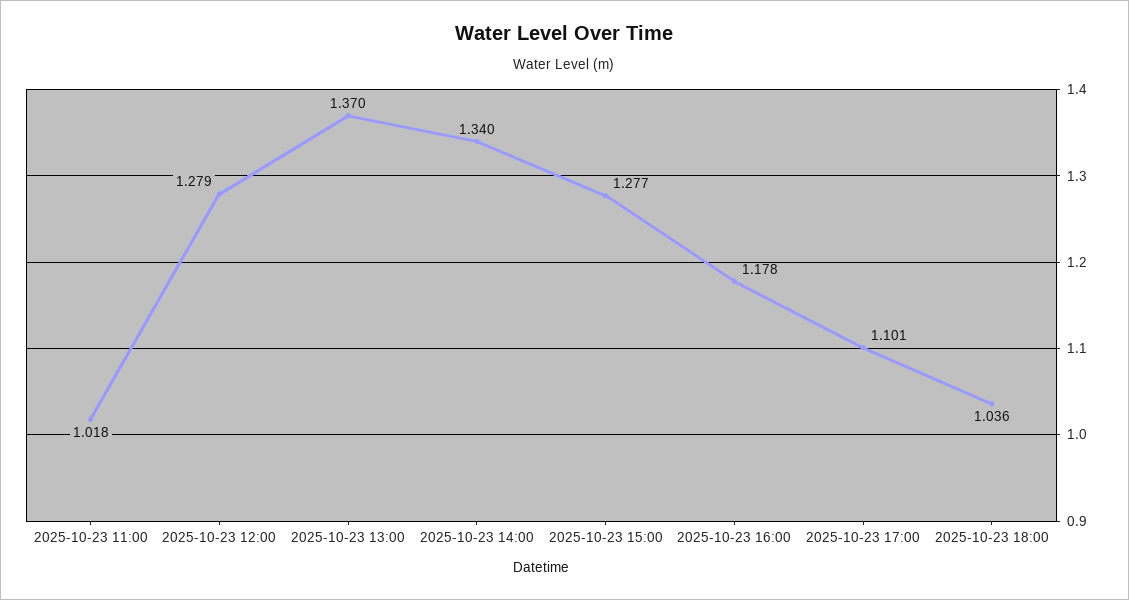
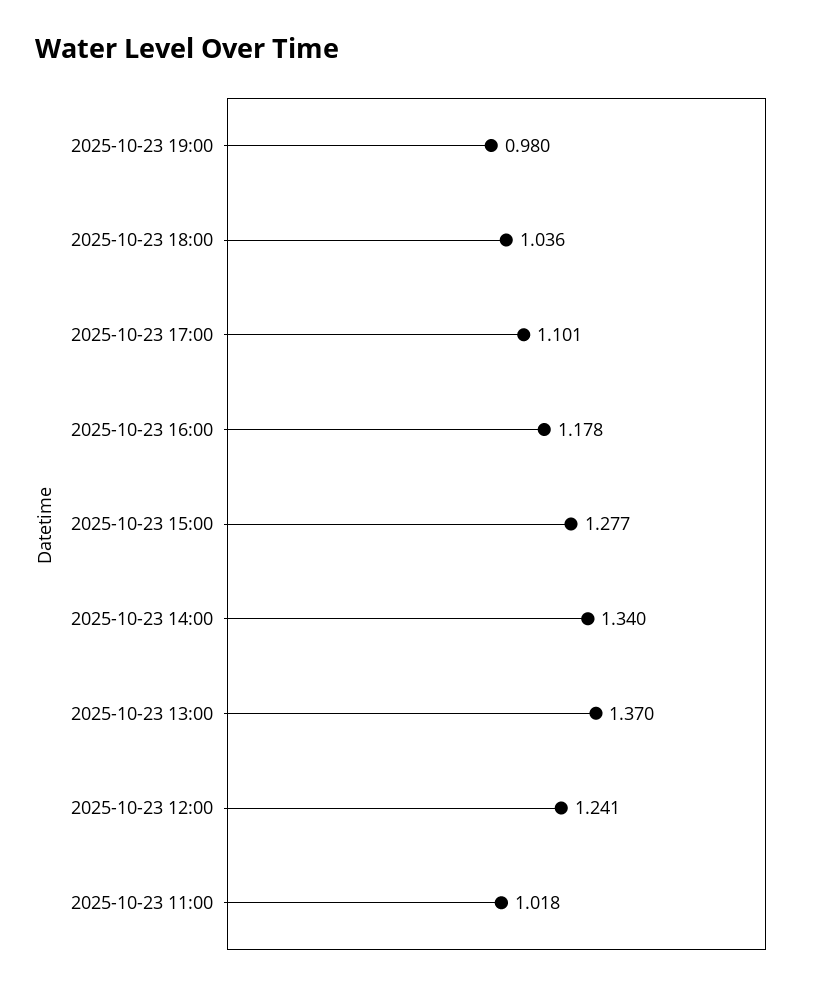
2025-10-23 12:00: 1.279 -> 1.241
2025-10-23 19:00: none -> 0.98

